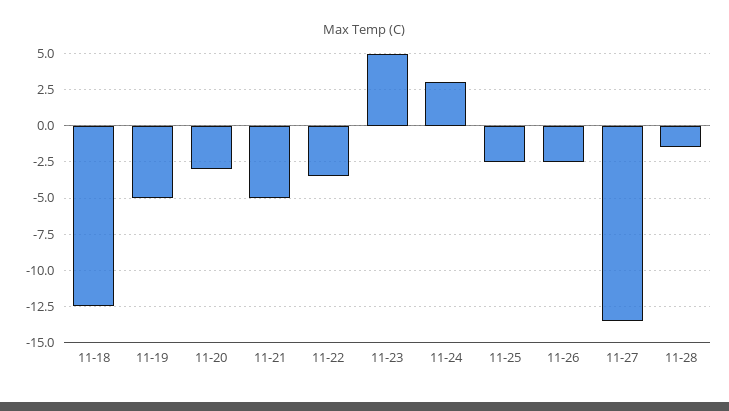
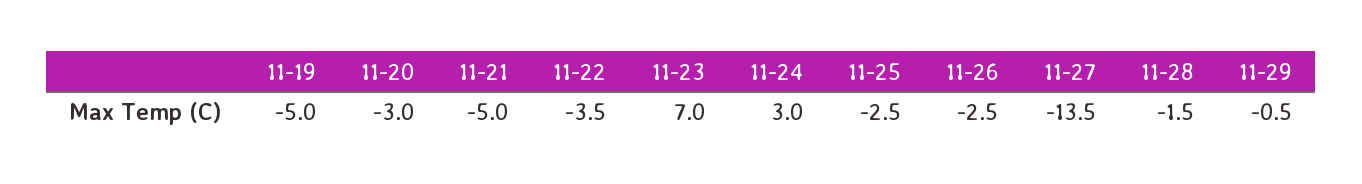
11-18: -12.5 -> none
11-23: 5 -> 7
11-29: none -> -0.5

